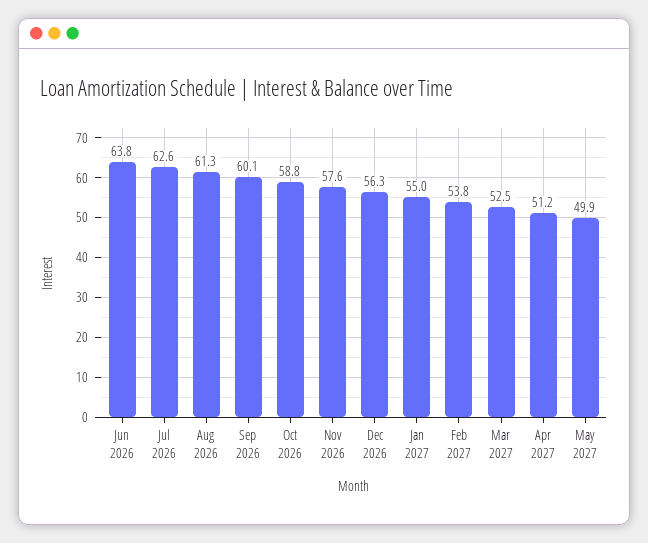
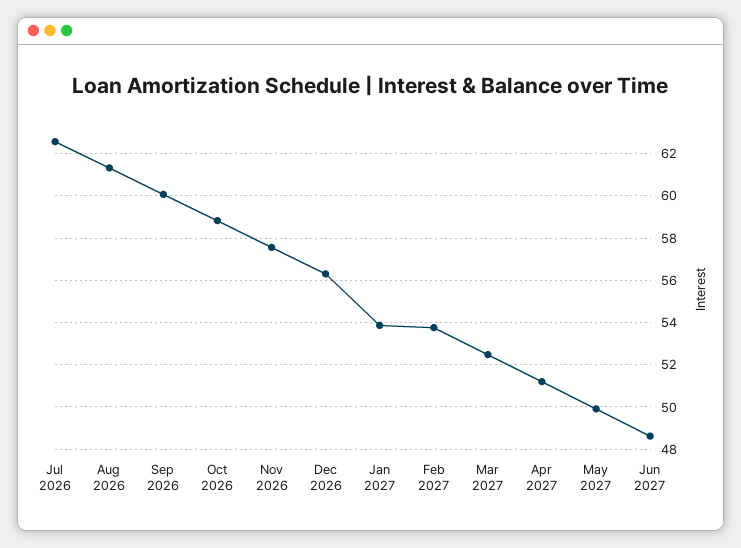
Jun 2026: 63.8 -> none
Jan 2027: 55 -> 54
Jun 2027: none -> 48.5

